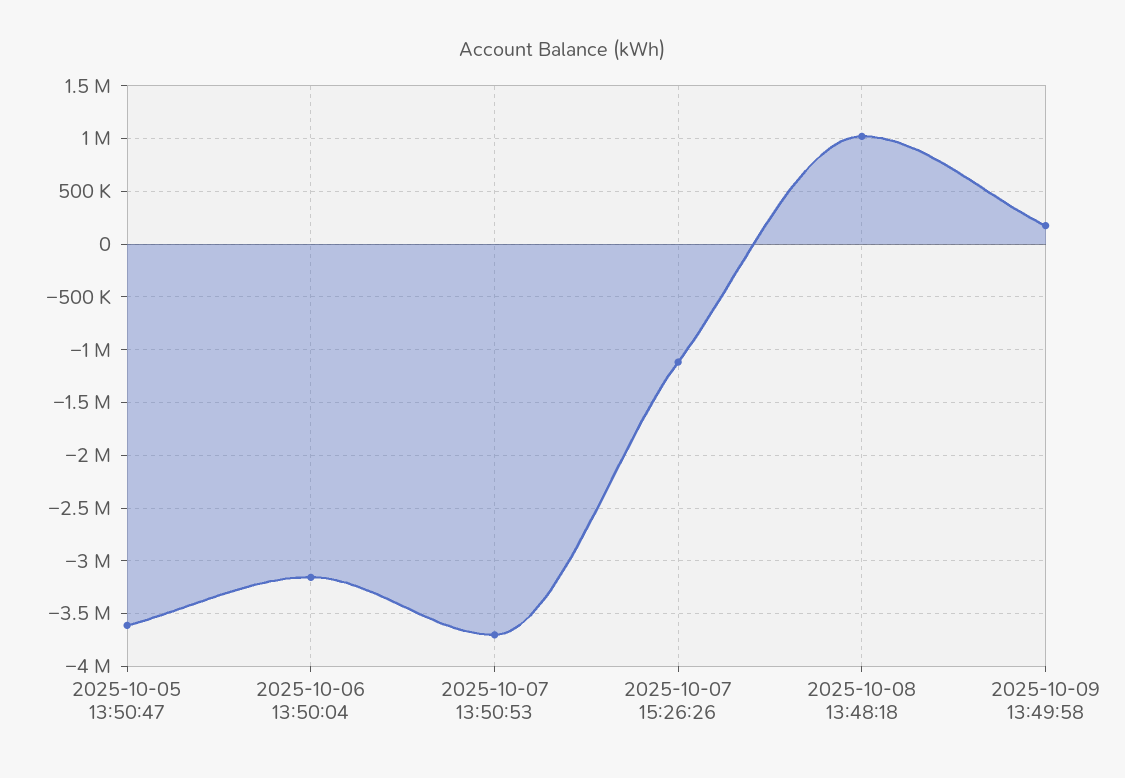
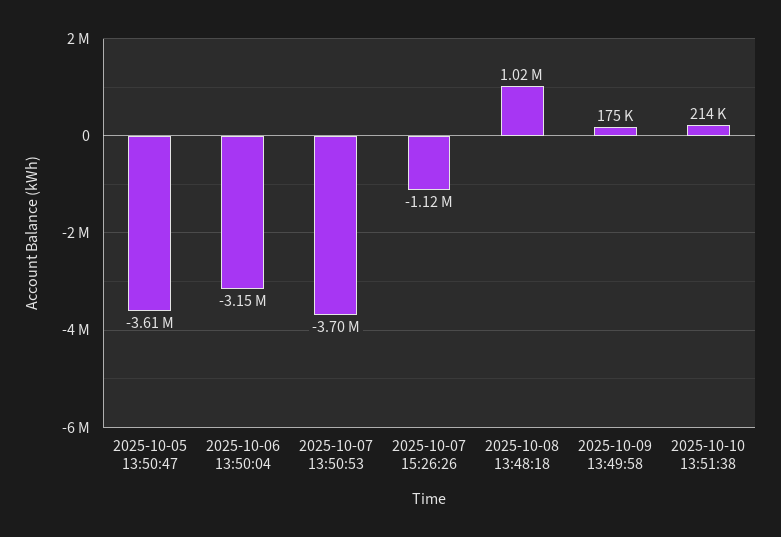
2025-10-10 13:51:38: none -> 214000

